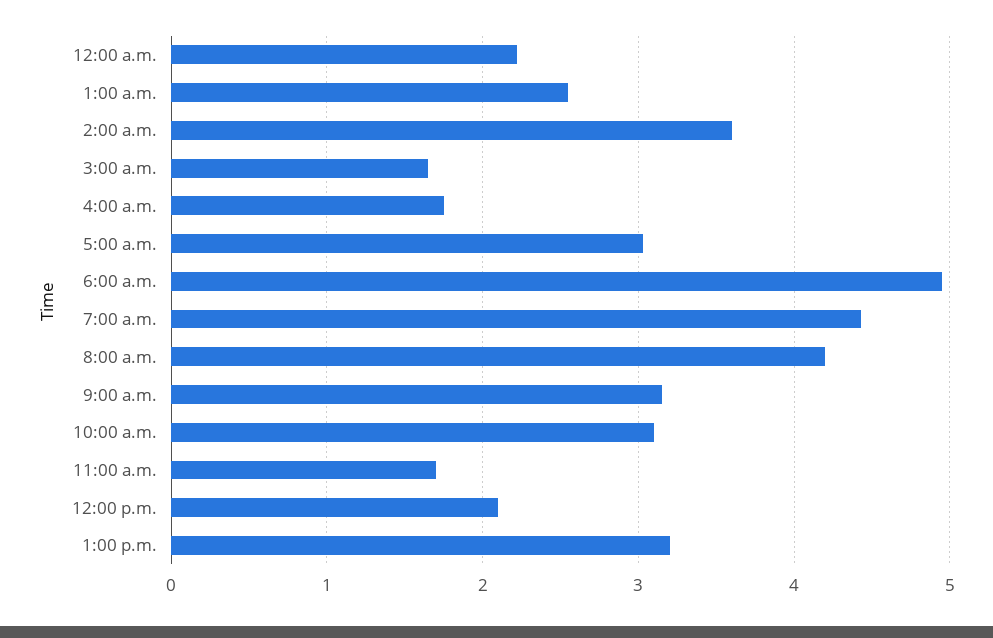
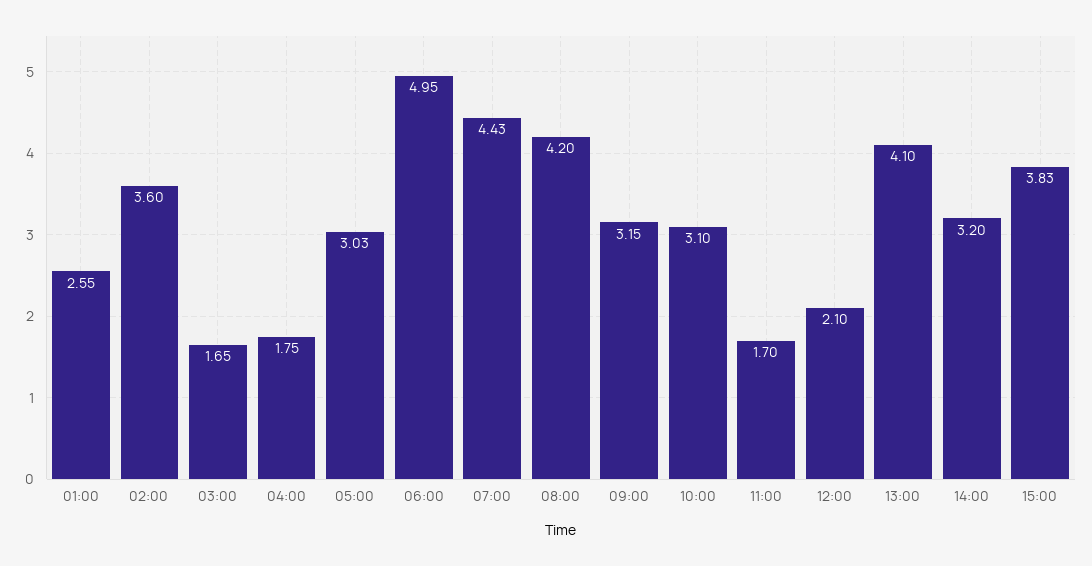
12:00 a.m.: 2.2 -> none
1:00 p.m.: 3.2 -> 4.1
14:00: none -> 3.2
15:00: none -> 3.83

